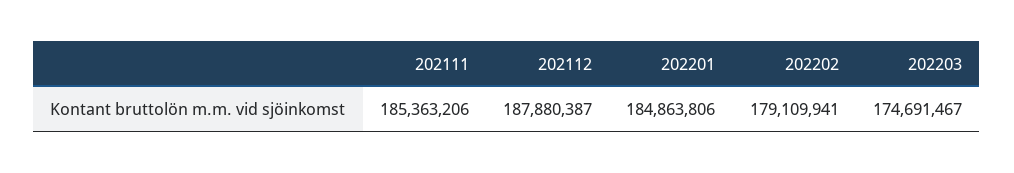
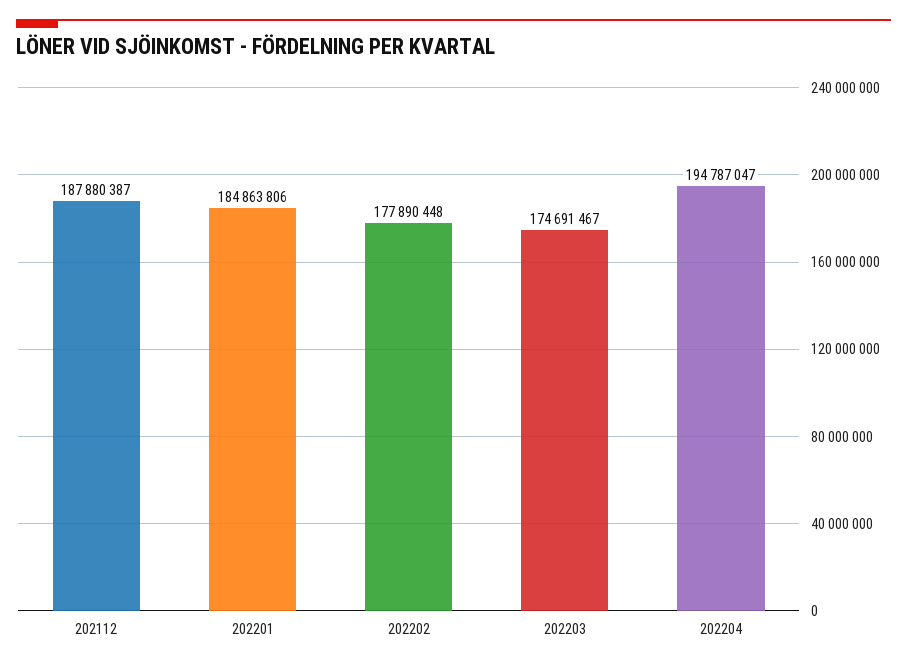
202111: 185363206 -> none
202202: 179109941 -> 177890448
202204: none -> 194787047

